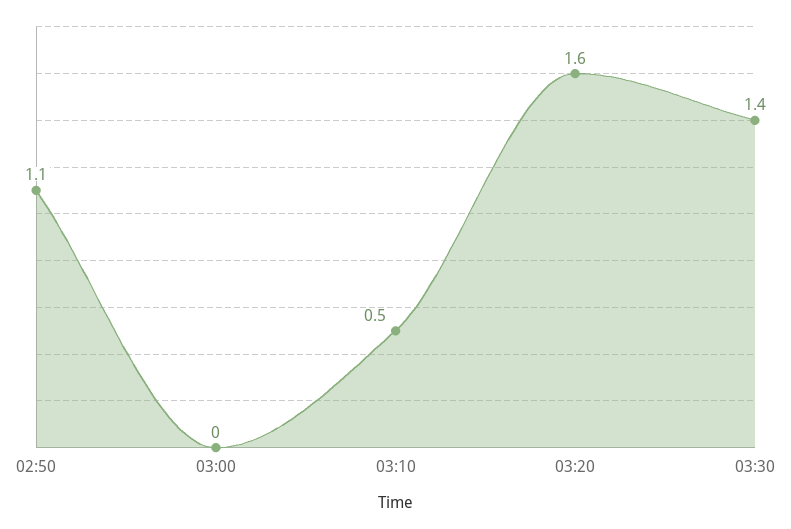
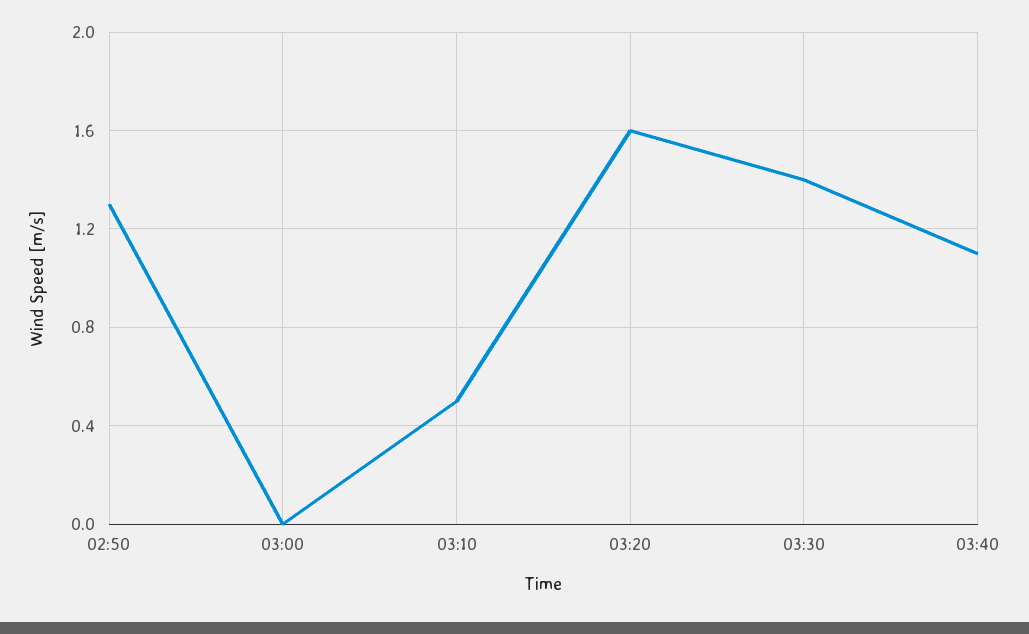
02:50: 1.1 -> 1.3
03:40: none -> 1.1

